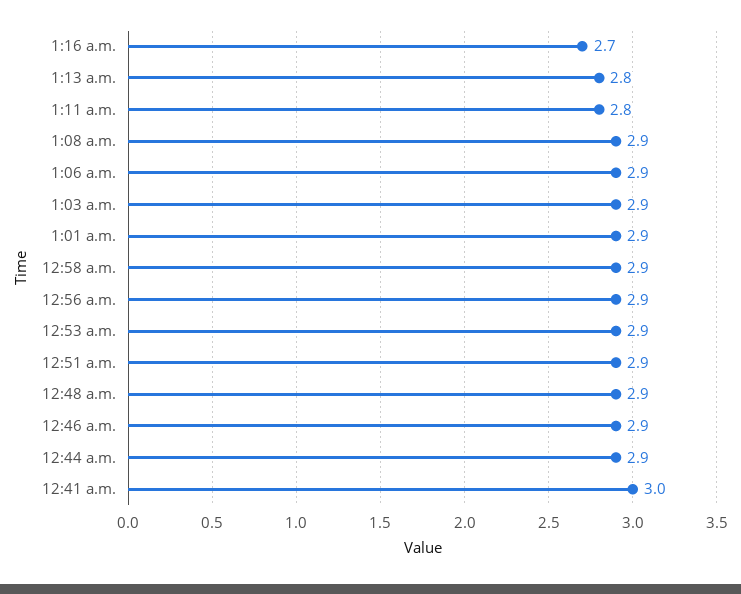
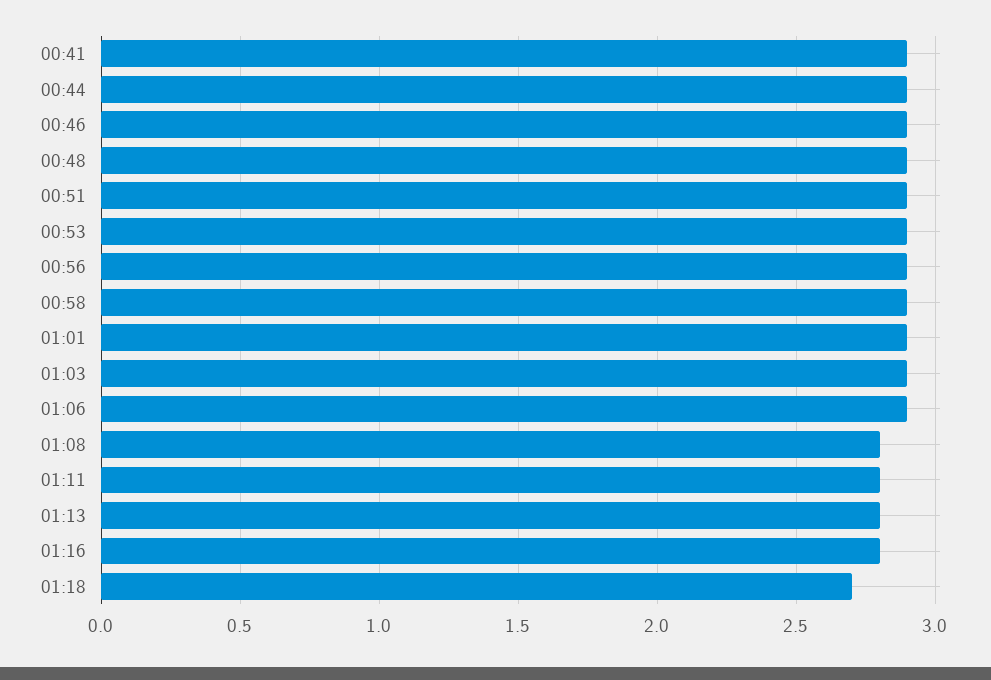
1:16 a.m.: 2.7 -> 2.8
1:08 a.m.: 2.9 -> 2.8
12:41 a.m.: 3 -> 2.9
01:18: none -> 2.7

